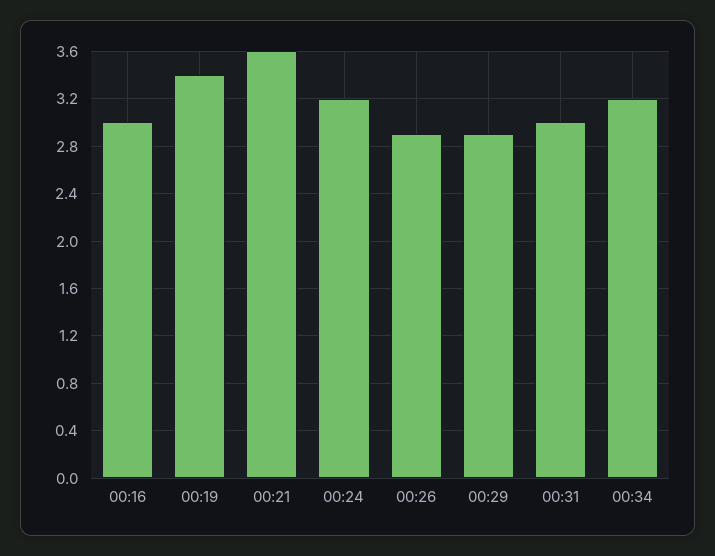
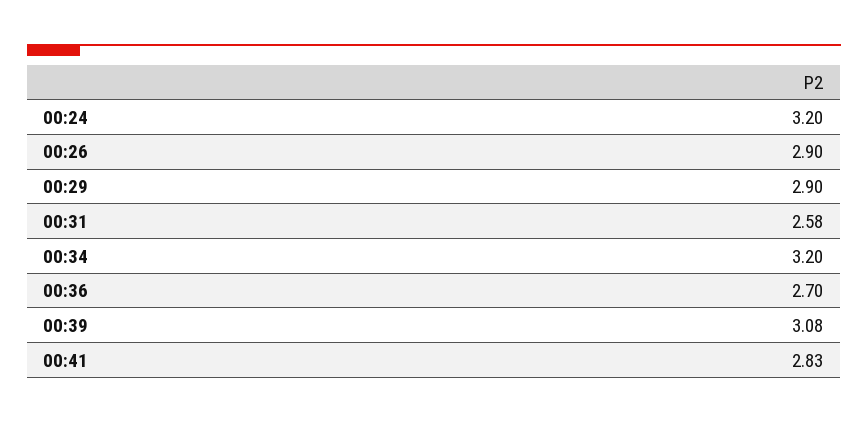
00:16: 3 -> none
00:19: 3.4 -> none
00:21: 3.6 -> none
00:31: 3 -> 2.58
00:36: none -> 2.7
00:39: none -> 3.08
00:41: none -> 2.83

